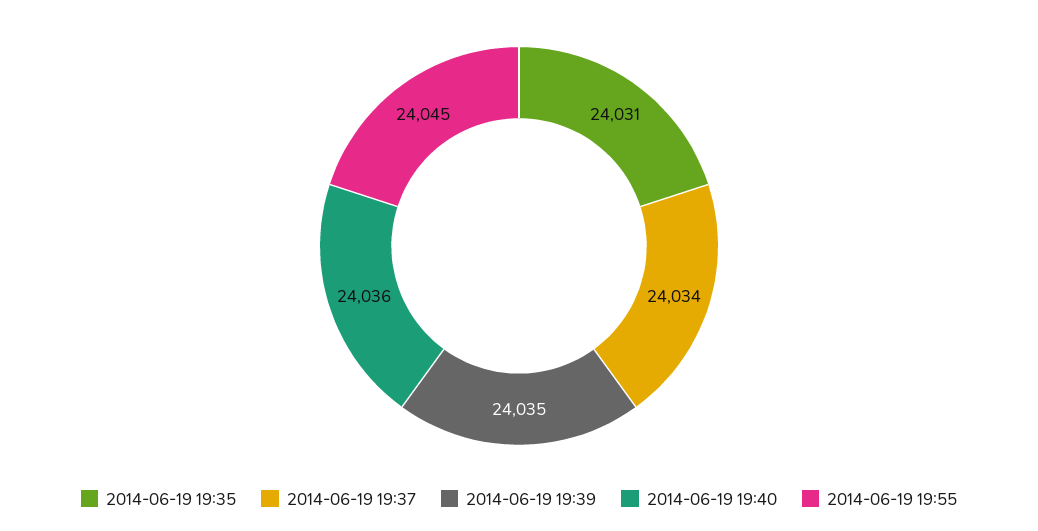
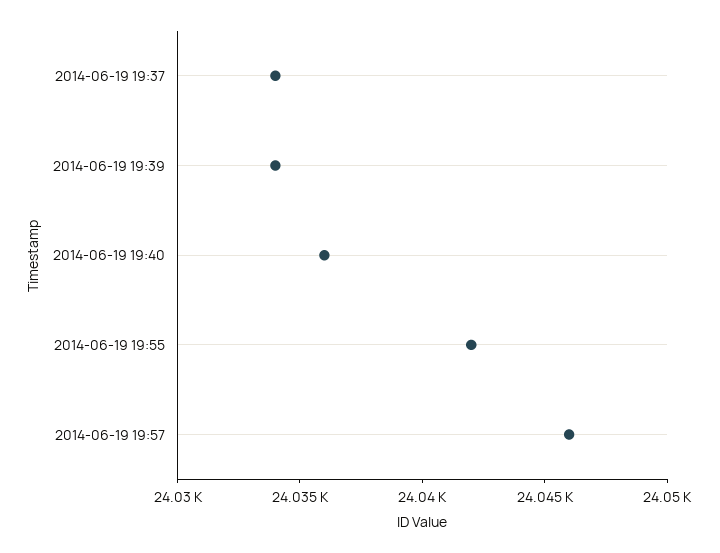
2014-06-19 19:35: 24031 -> none
2014-06-19 19:39: 24035 -> 24034
2014-06-19 19:55: 24045 -> 24042
2014-06-19 19:57: none -> 24046

